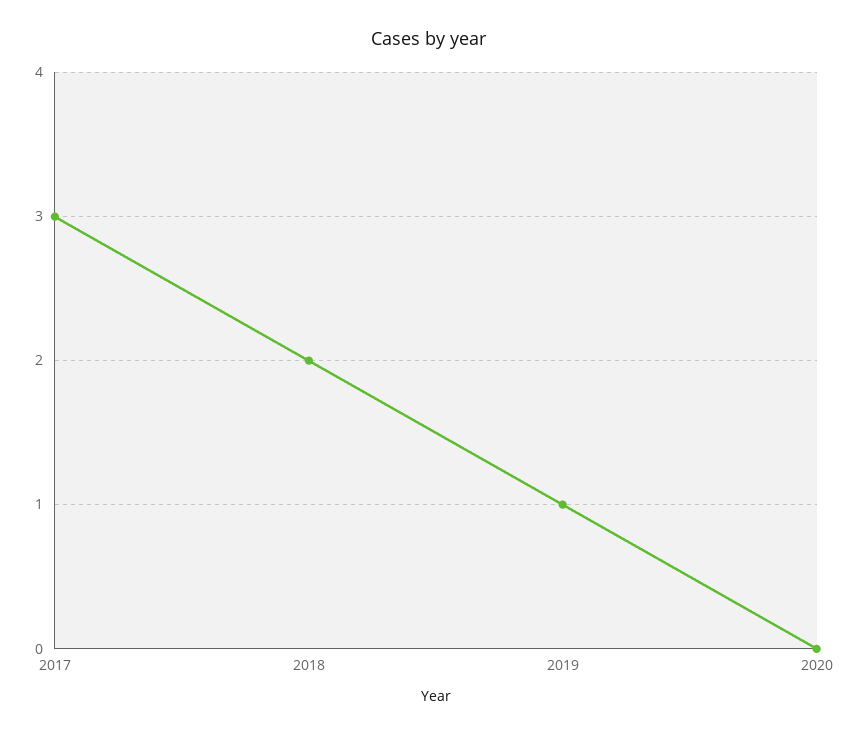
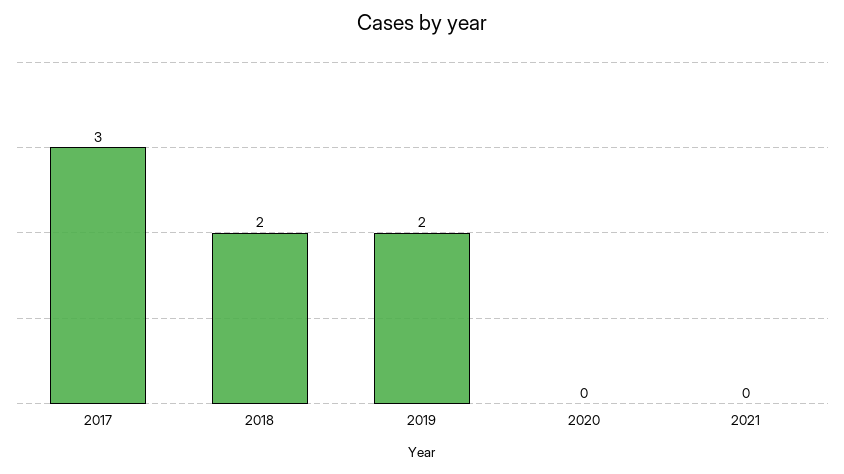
2019: 1 -> 2
2021: none -> 0

